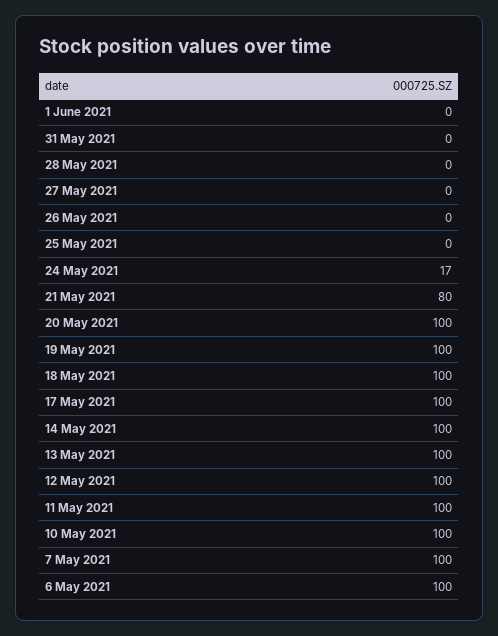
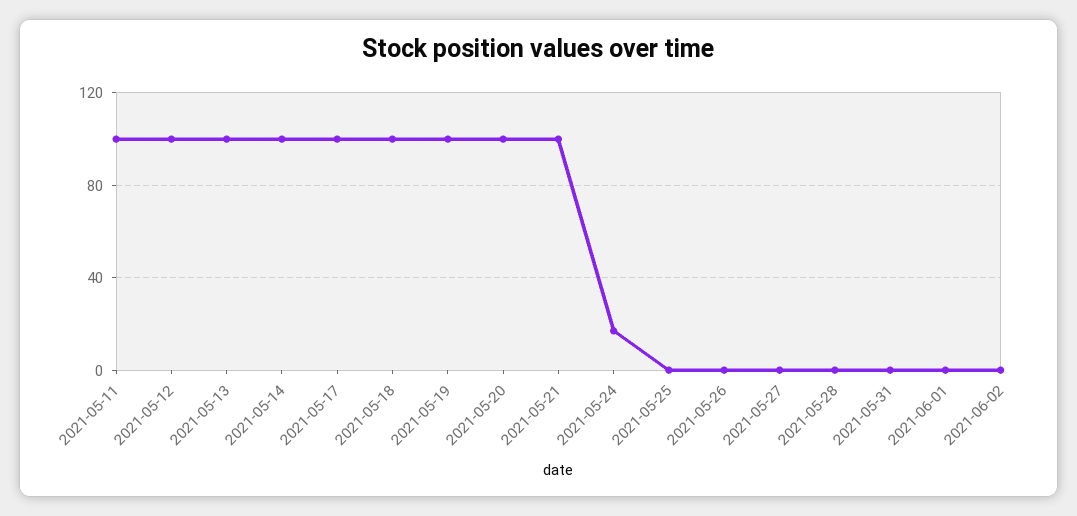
21 May 2021: 80 -> 100
10 May 2021: 100 -> none
7 May 2021: 100 -> none
6 May 2021: 100 -> none
2021-06-02: none -> 0

